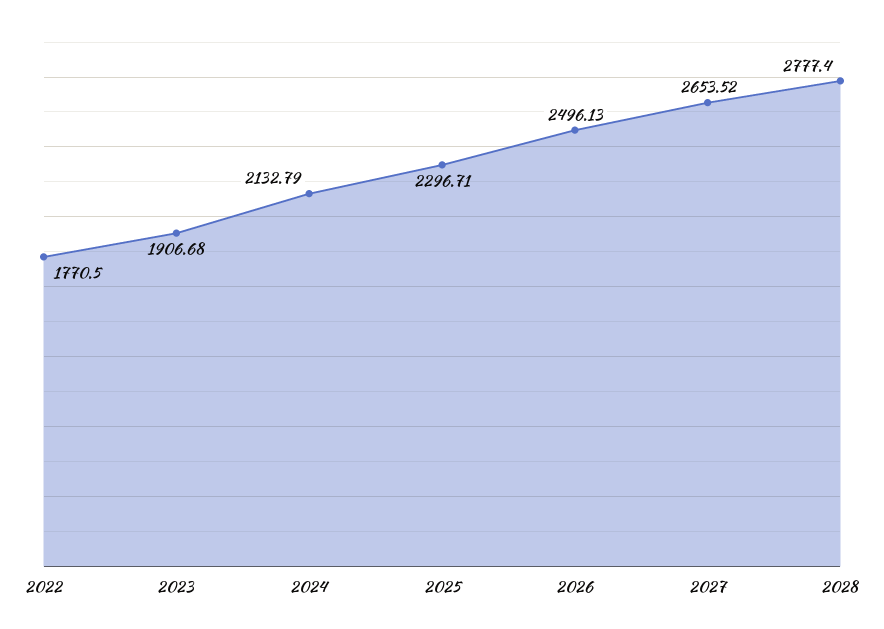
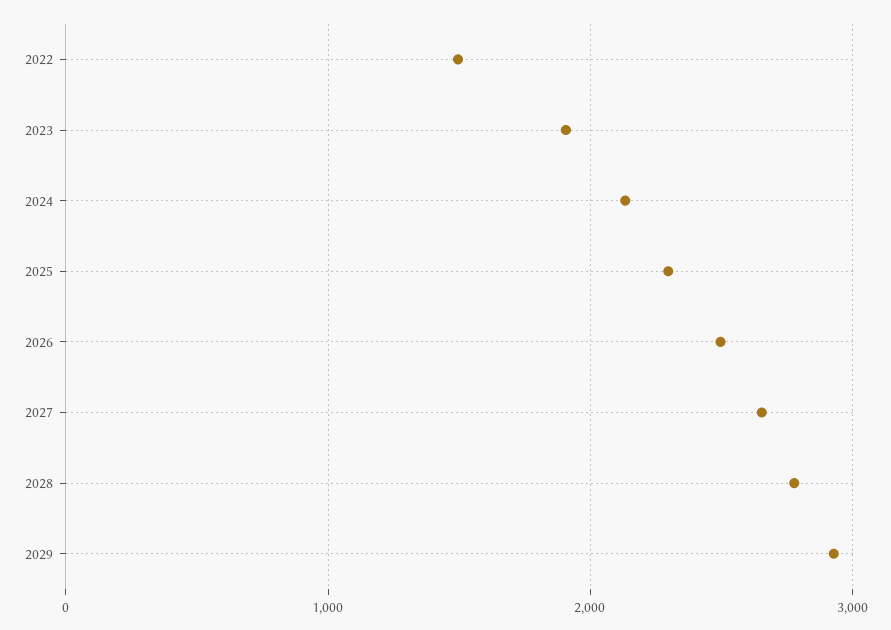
2022: 1770.5 -> 1500
2029: none -> 2900

